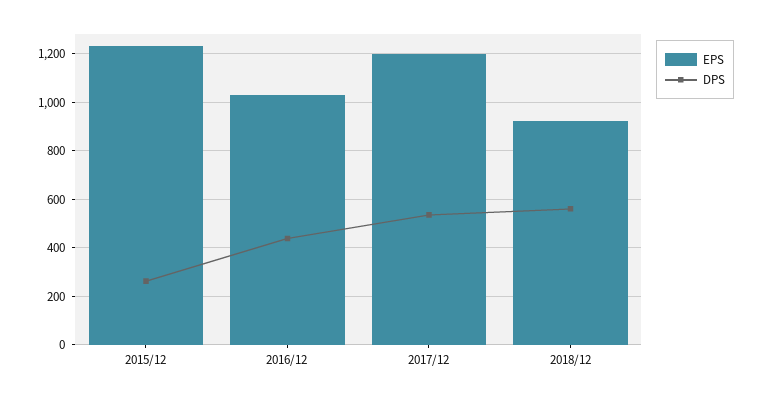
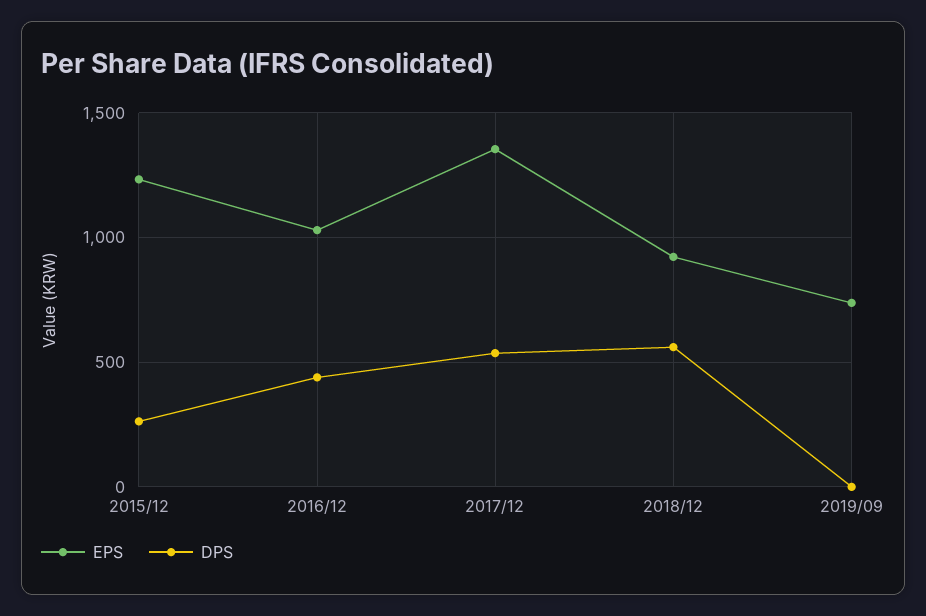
EPS, 2017/12: 1200 -> 1350
EPS, 2019/09: none -> 750
DPS, 2019/09: none -> 0

